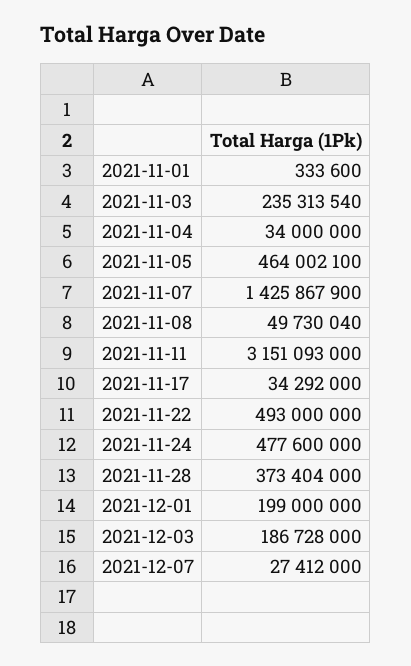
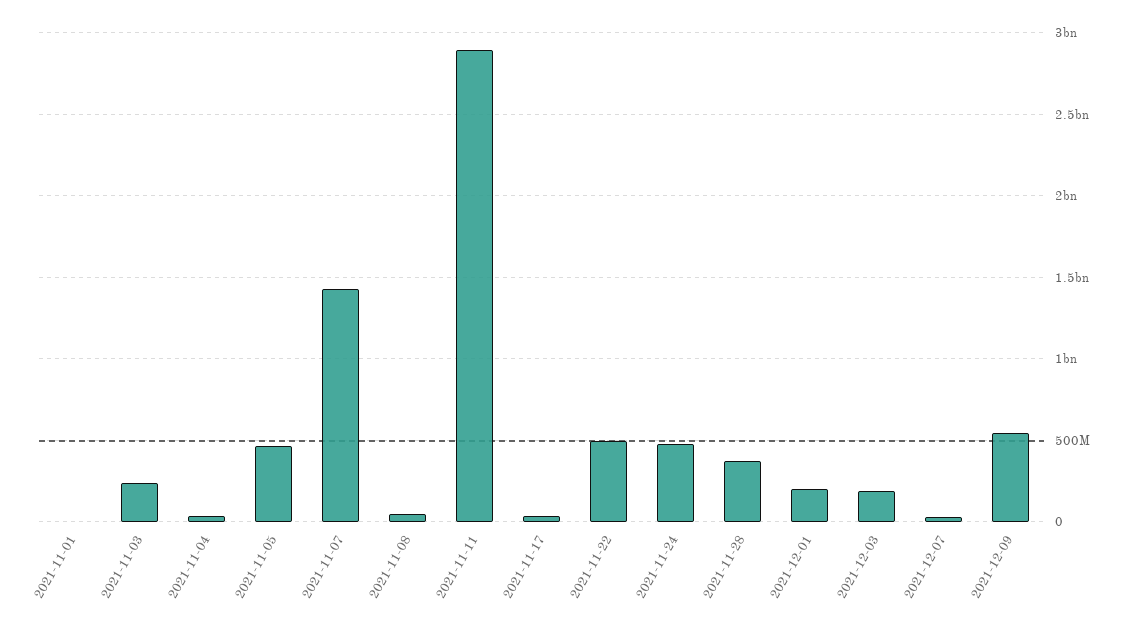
2021-11-11: 3151093000 -> 2900000000
2021-12-09: none -> 550000000

